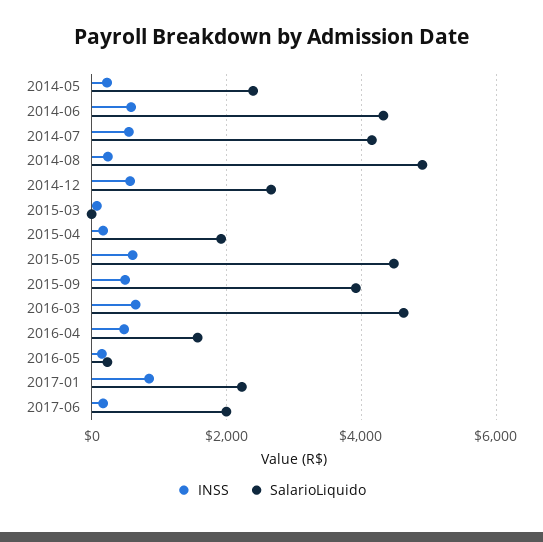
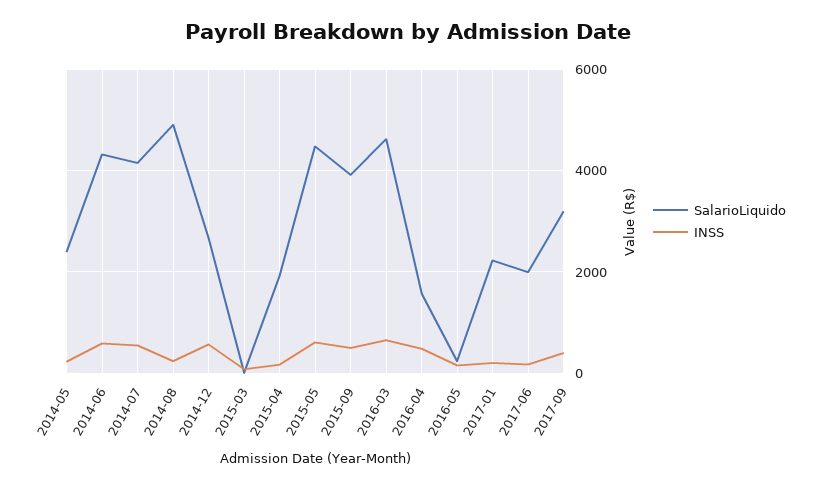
INSS, 2017-01: 800 -> 200
SalarioLiquido, 2017-09: none -> 3200
INSS, 2017-09: none -> 400

